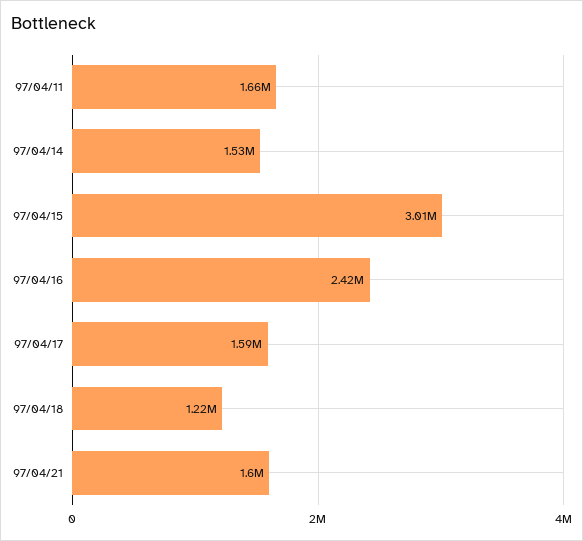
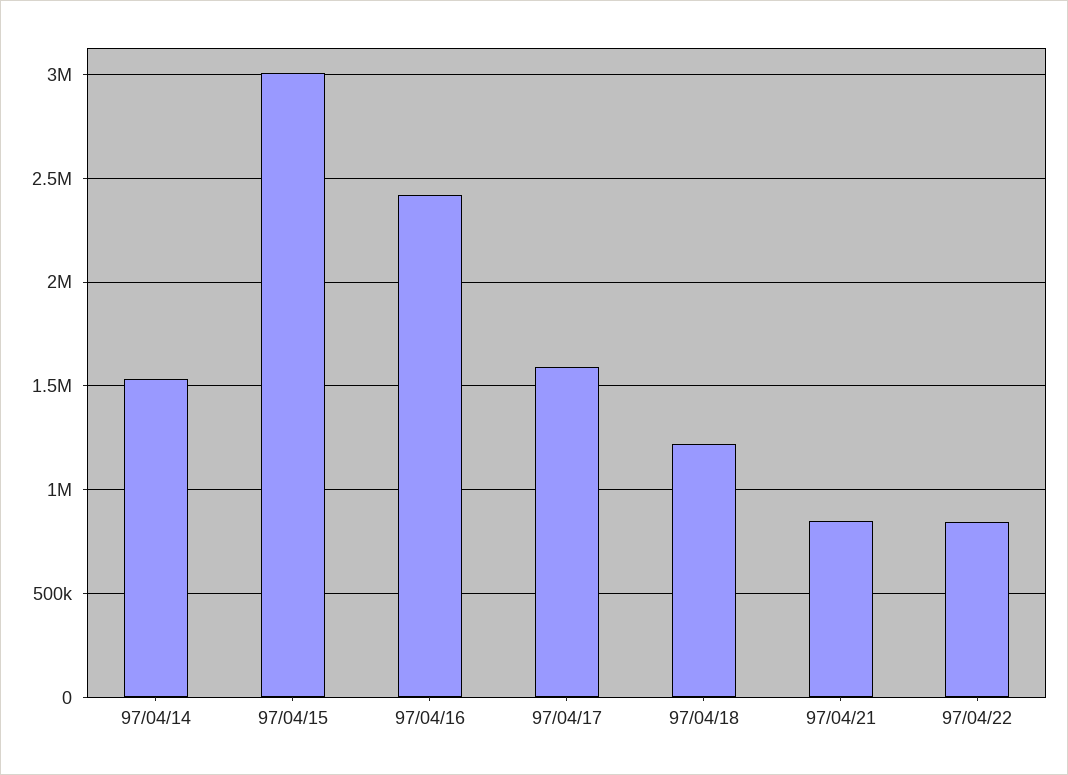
97/04/11: 1660000 -> none
97/04/21: 1600000 -> 850000
97/04/22: none -> 850000

